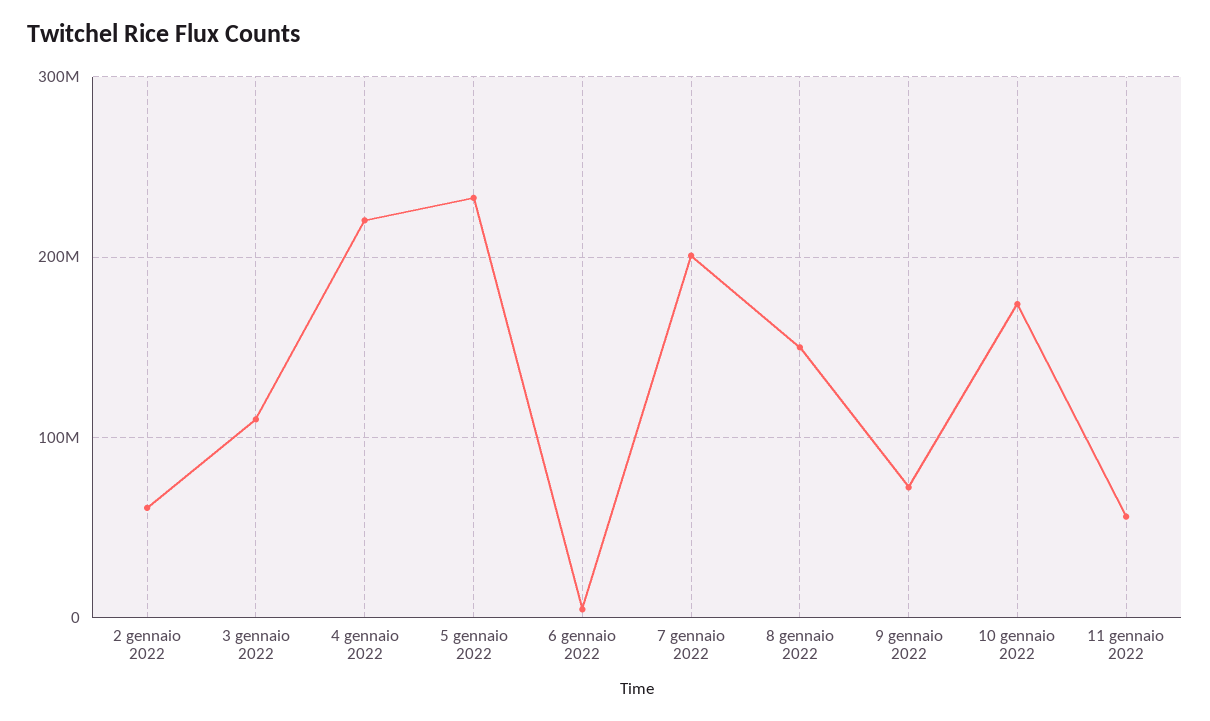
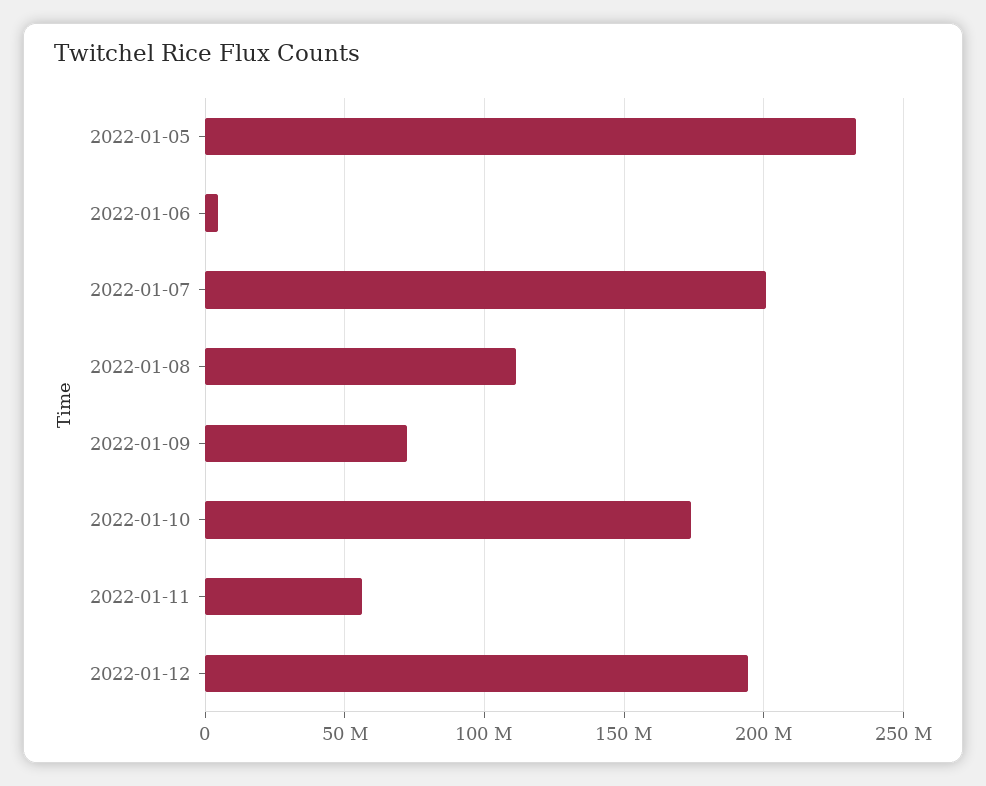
2 gennaio 2022: 60000000 -> none
3 gennaio 2022: 110000000 -> none
4 gennaio 2022: 220000000 -> none
8 gennaio 2022: 150000000 -> 110000000
2022-01-12: none -> 195000000

